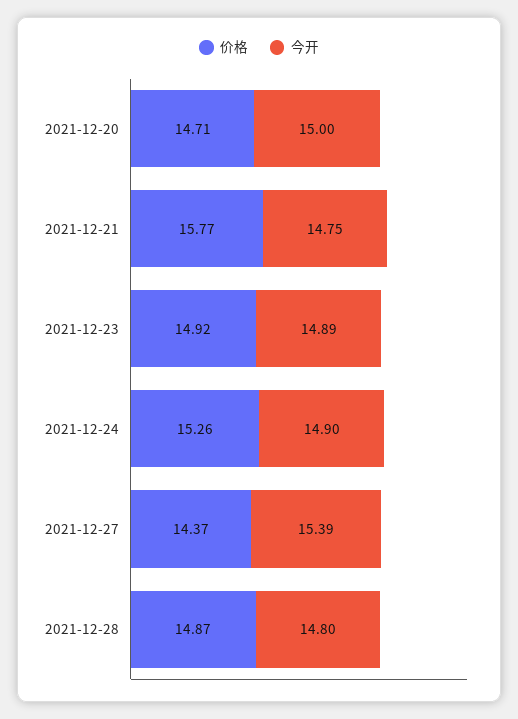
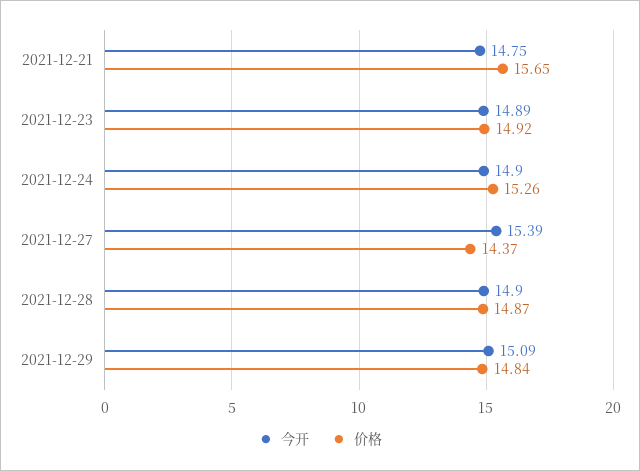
价格, 2021-12-20: 14.71 -> none
今开, 2021-12-20: 15 -> none
价格, 2021-12-21: 15.77 -> 15.65
今开, 2021-12-28: 14.8 -> 14.9
今开, 2021-12-29: none -> 15.09
价格, 2021-12-29: none -> 14.84

